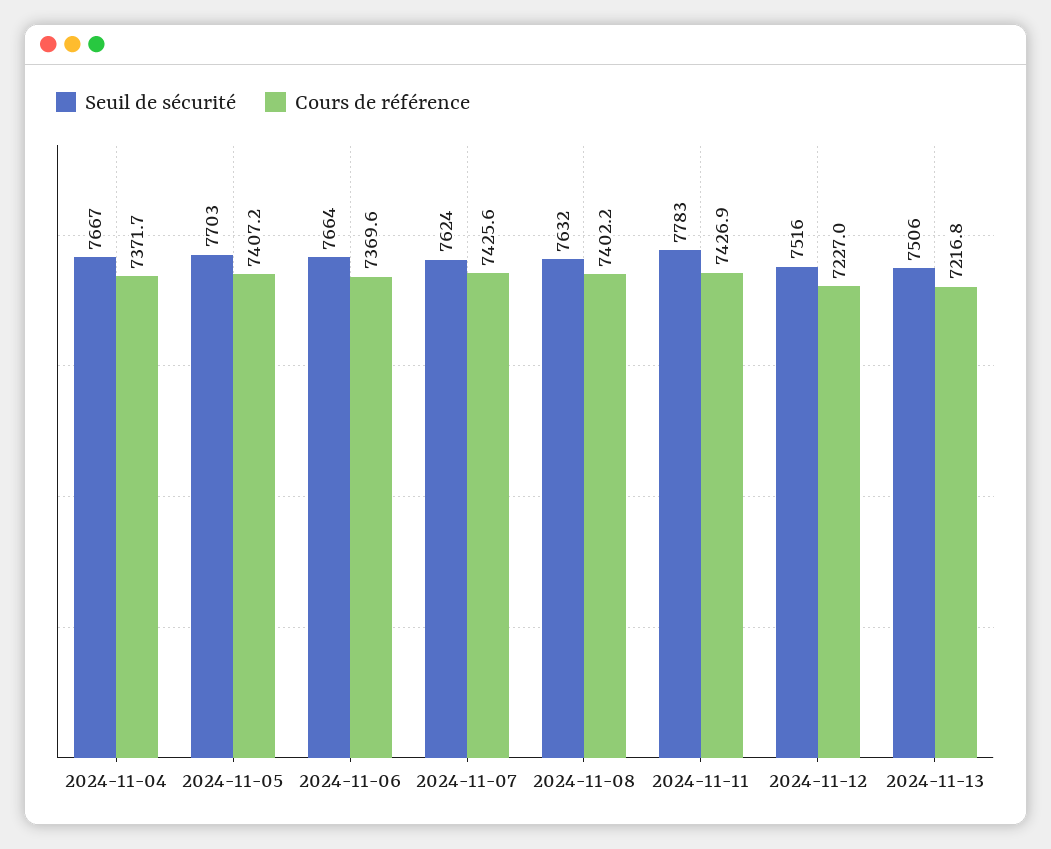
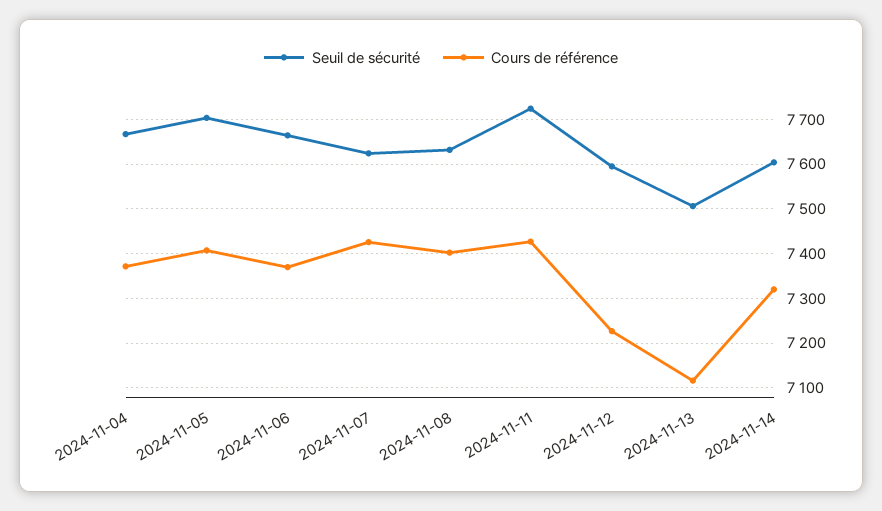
Seuil de sécurité, 2024-11-11: 7783 -> 7720
Seuil de sécurité, 2024-11-12: 7516 -> 7600
Cours de référence, 2024-11-13: 7216.8 -> 7120
Seuil de sécurité, 2024-11-14: none -> 7600
Cours de référence, 2024-11-14: none -> 7320

